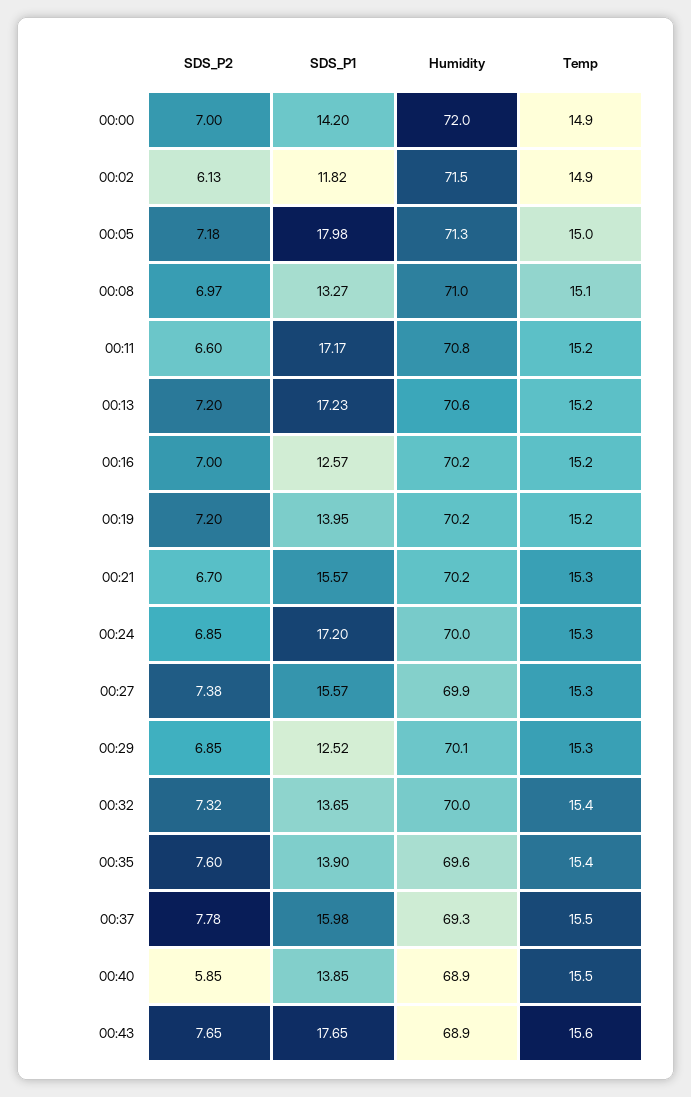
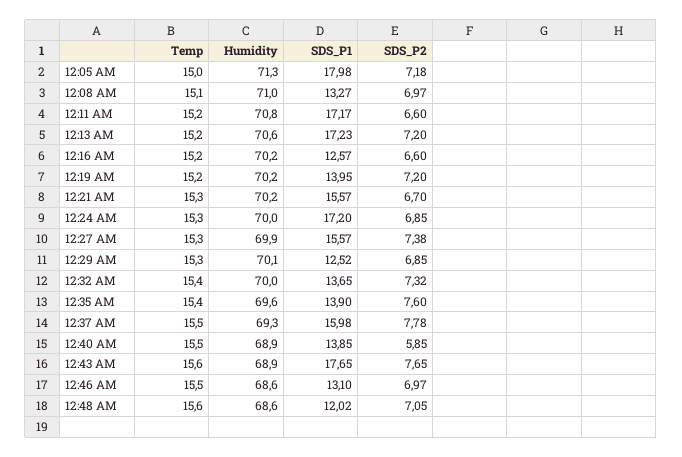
SDS_P2, 00:00: 7 -> none
SDS_P1, 00:00: 14.2 -> none
Humidity, 00:00: 72 -> none
Temp, 00:00: 14.9 -> none
SDS_P2, 00:02: 6.13 -> none
SDS_P1, 00:02: 11.82 -> none
Humidity, 00:02: 71.5 -> none
Temp, 00:02: 14.9 -> none
SDS_P2, 00:16: 7 -> 6.6
Temp, 12:46 AM: none -> 15.5
Humidity, 12:46 AM: none -> 68.6
SDS_P1, 12:46 AM: none -> 13.1
SDS_P2, 12:46 AM: none -> 6.97
Temp, 12:48 AM: none -> 15.6
Humidity, 12:48 AM: none -> 68.6
SDS_P1, 12:48 AM: none -> 12.02
SDS_P2, 12:48 AM: none -> 7.05

